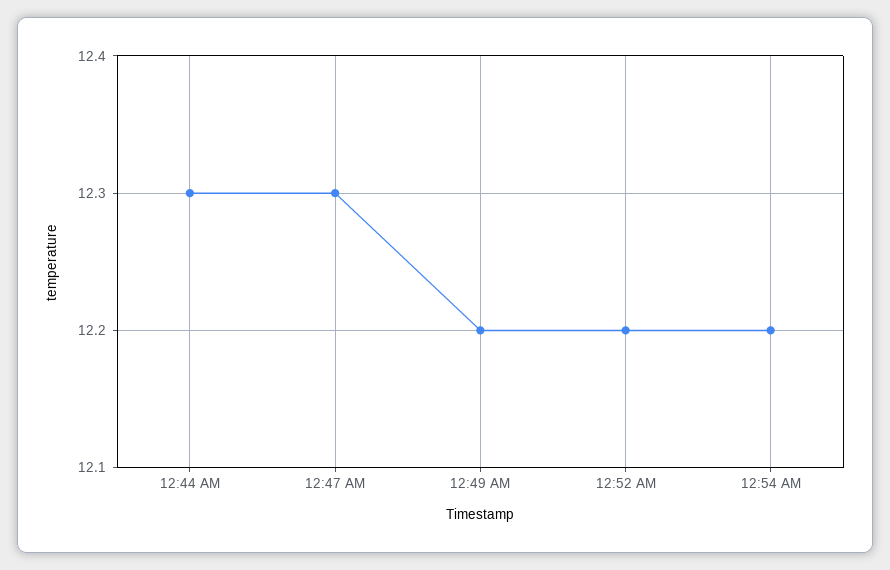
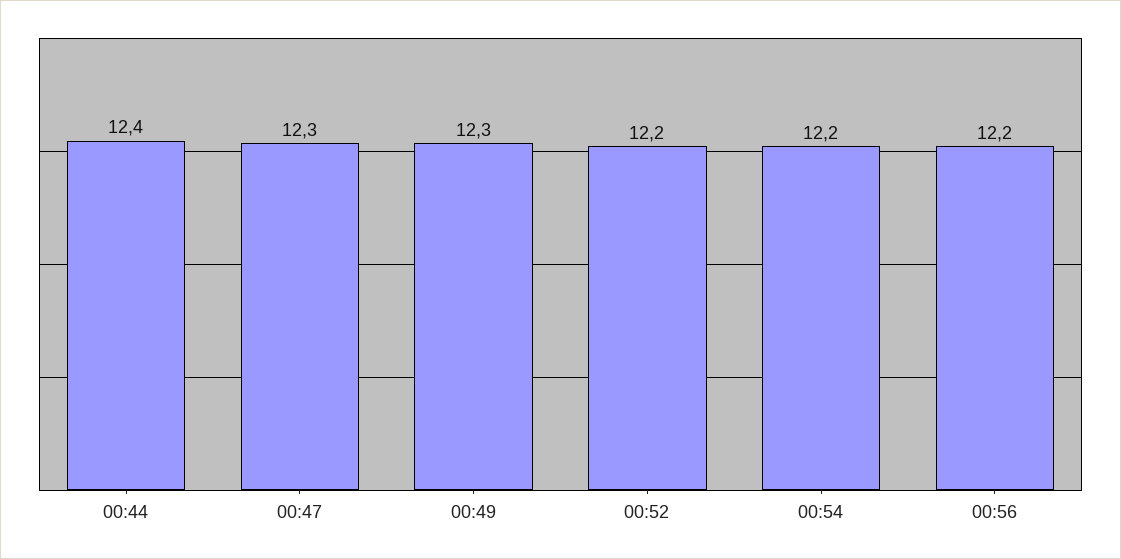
12:44 AM: 12.3 -> 12.4
12:49 AM: 12.2 -> 12.3
00:56: none -> 12.2

